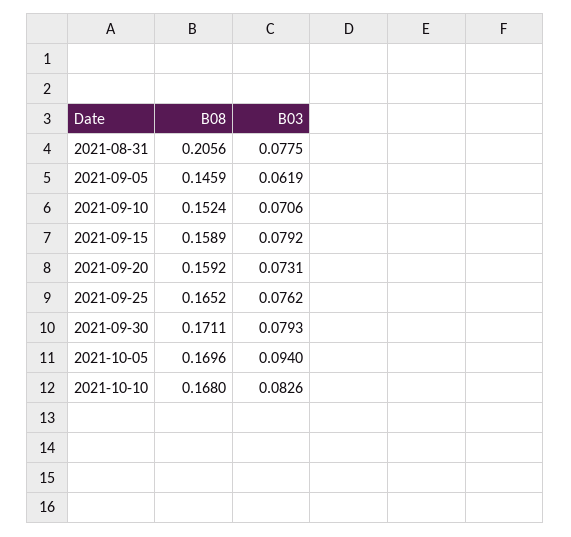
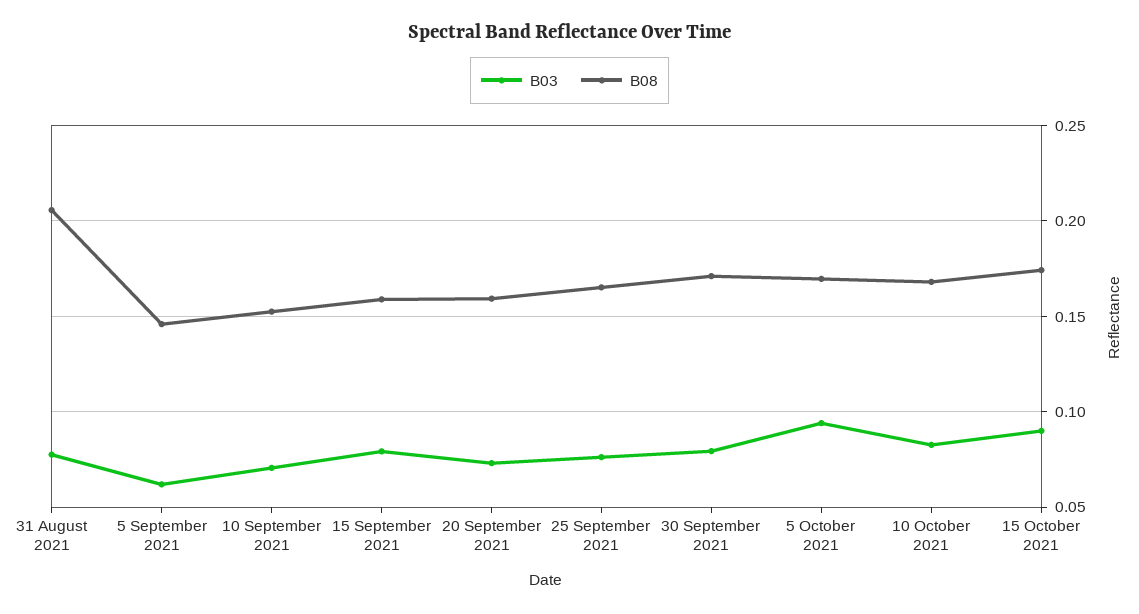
B03, 15 October 2021: none -> 0.09
B08, 15 October 2021: none -> 0.175

